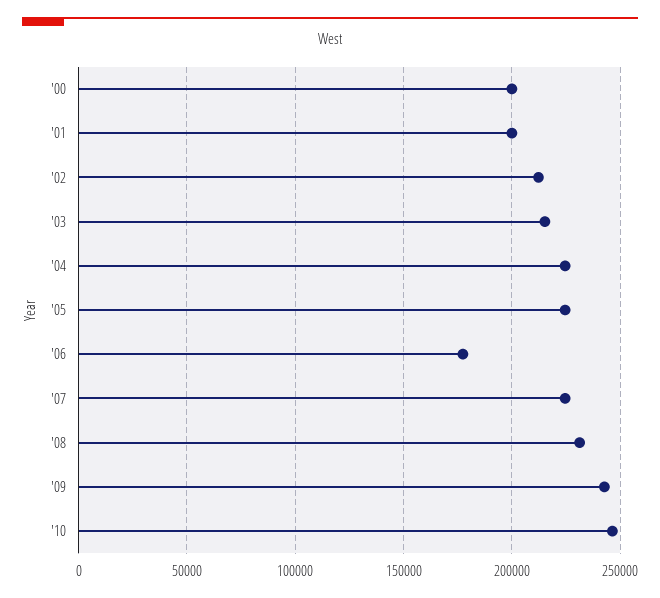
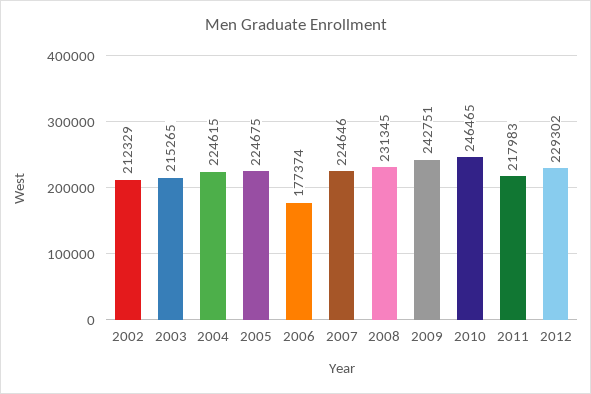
'00: 200000 -> none
'01: 200000 -> none
2011: none -> 217983
2012: none -> 229302

